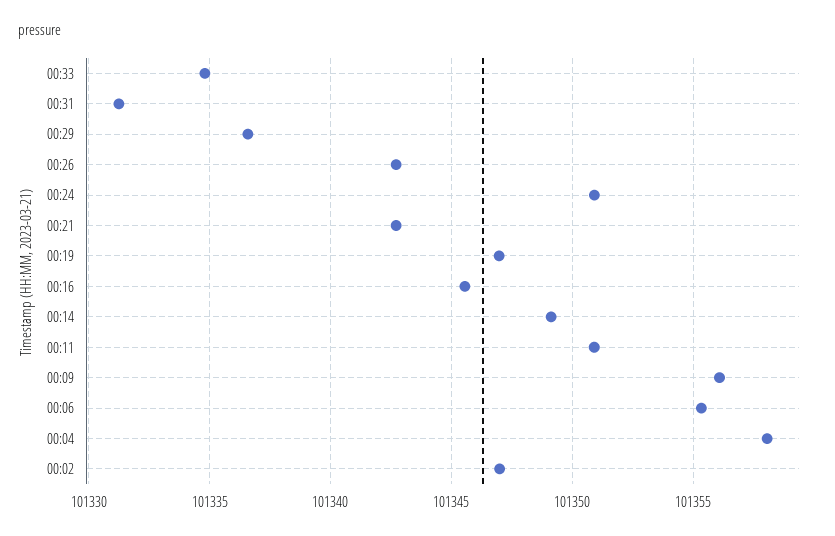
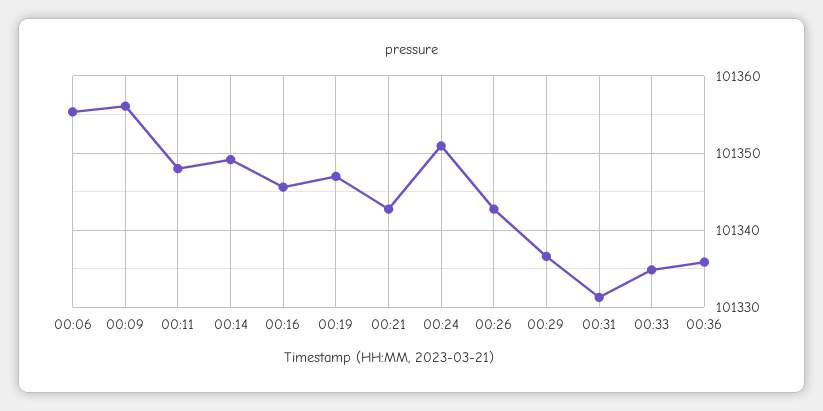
00:11: 101351 -> 101348
00:04: 101358 -> none
00:02: 101347 -> none
00:36: none -> 101336

